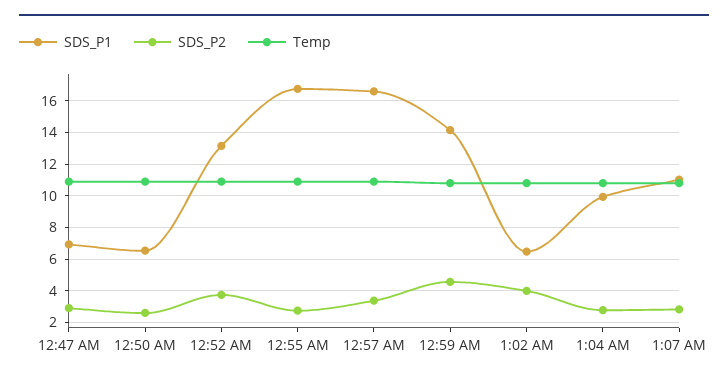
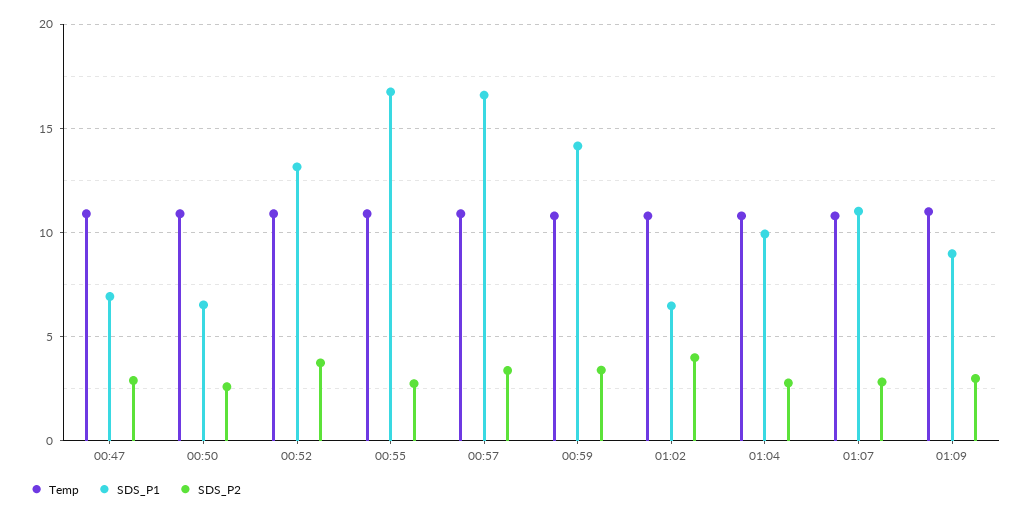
SDS_P2, 12:59 AM: 4.5 -> 3.5
Temp, 01:09: none -> 11
SDS_P1, 01:09: none -> 9
SDS_P2, 01:09: none -> 3

